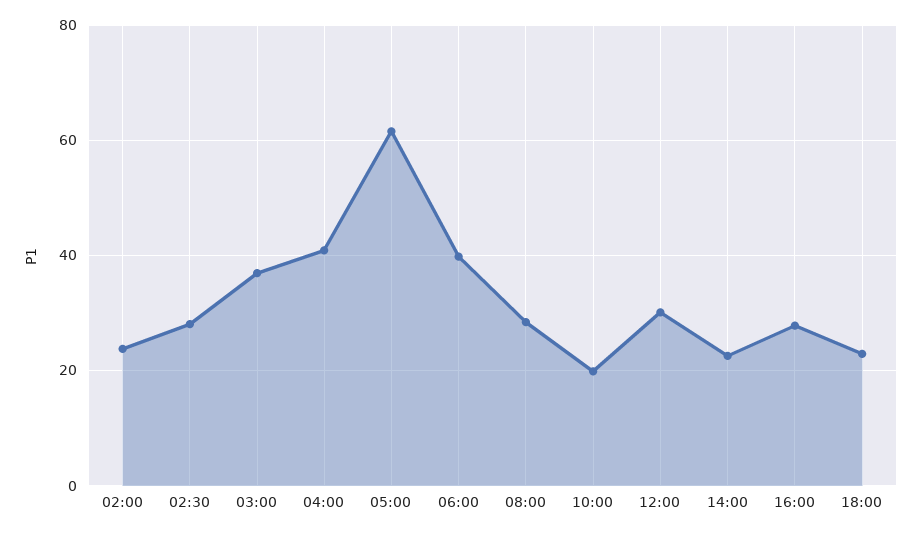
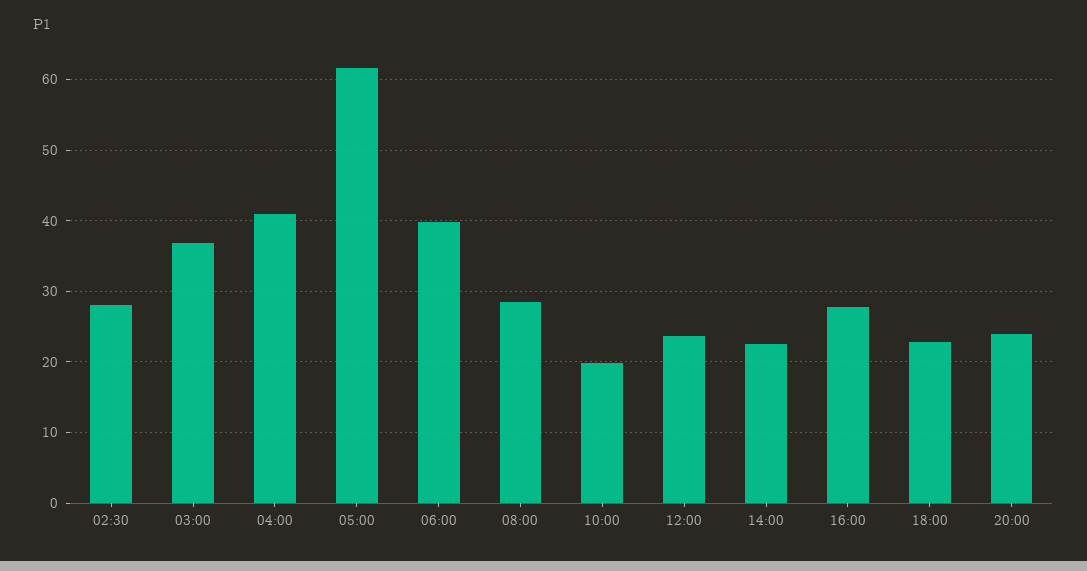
02:00: 24 -> none
12:00: 30 -> 24
20:00: none -> 24

